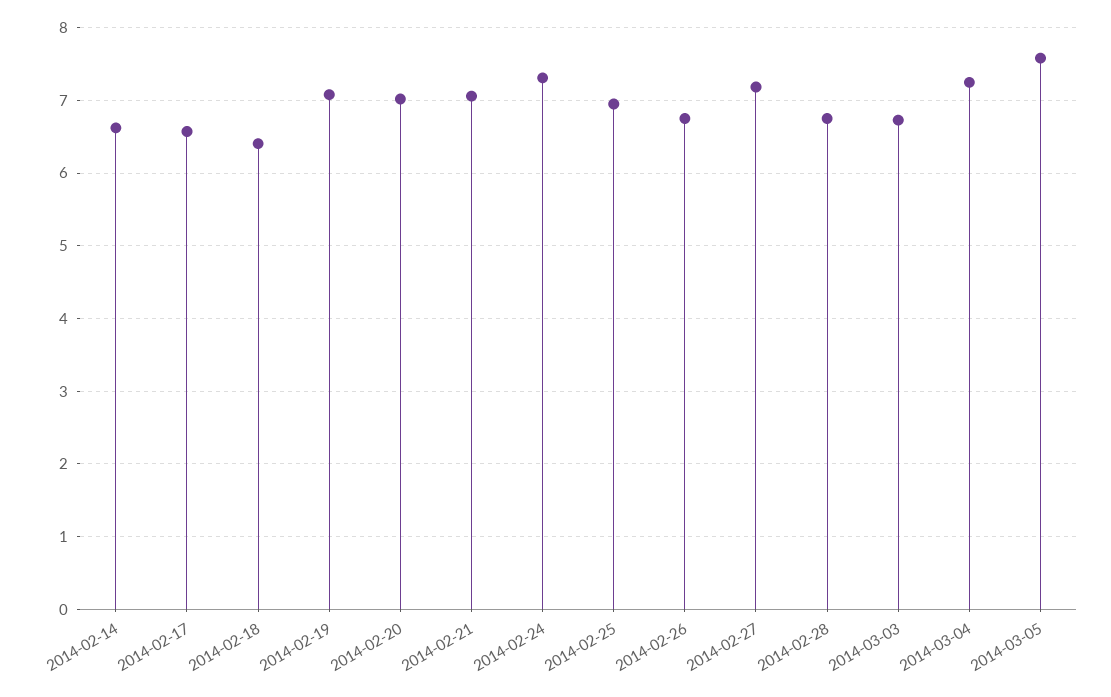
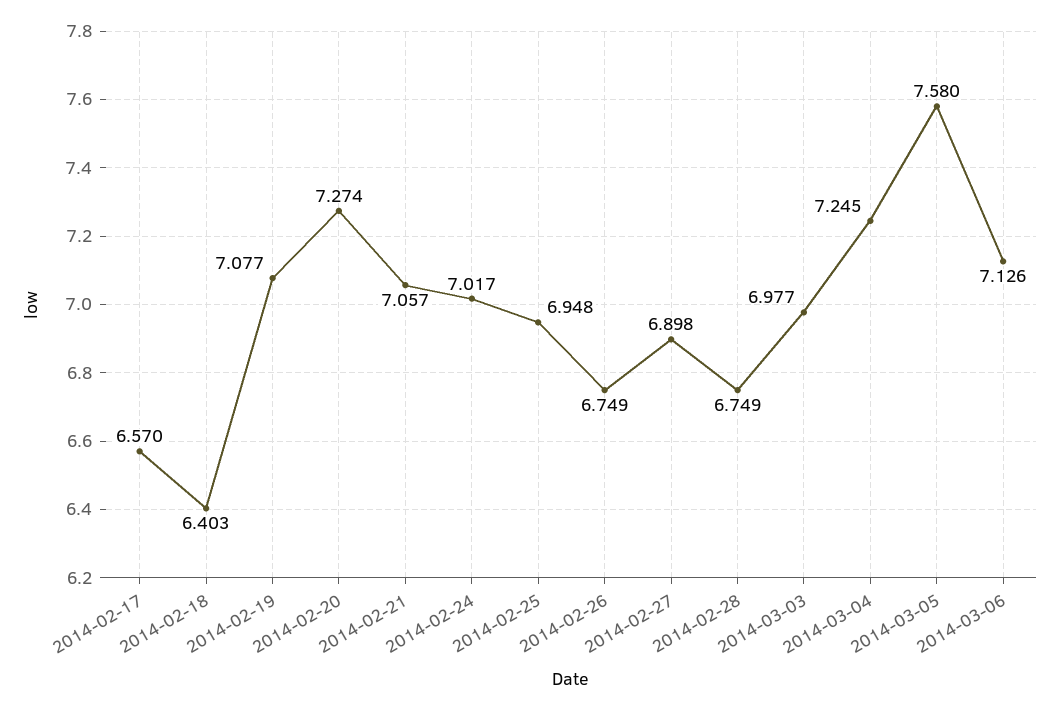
2014-02-14: 6.6 -> none
2014-02-20: 7 -> 7.274
2014-02-24: 7.3 -> 7.017
2014-02-27: 7.2 -> 6.898
2014-03-03: 6.7 -> 6.977
2014-03-06: none -> 7.126

